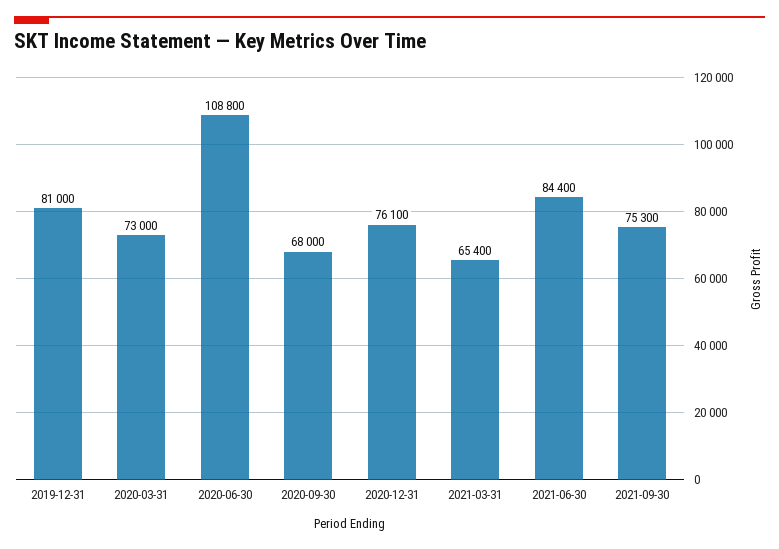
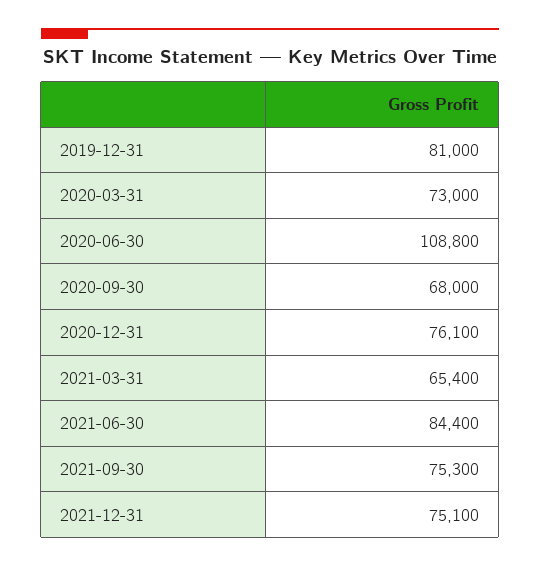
2021-12-31: none -> 75100

